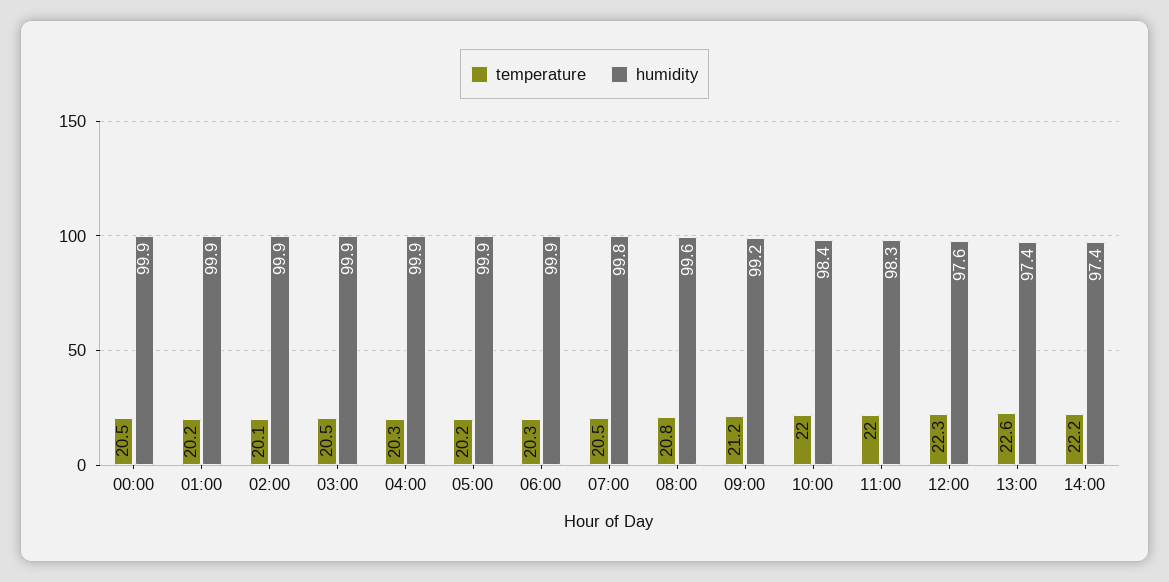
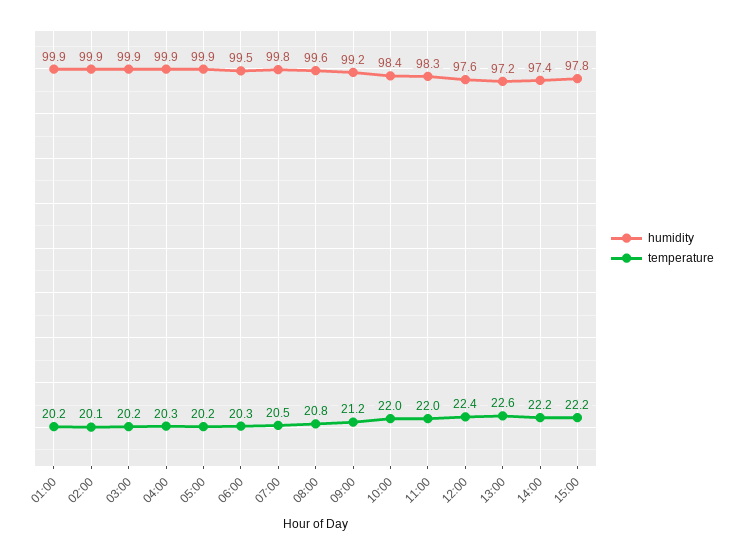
temperature, 00:00: 20.5 -> none
humidity, 00:00: 99.9 -> none
temperature, 03:00: 20.5 -> 20.2
humidity, 06:00: 99.9 -> 99.5
temperature, 12:00: 22.3 -> 22.4
humidity, 13:00: 97.4 -> 97.2
humidity, 15:00: none -> 97.8
temperature, 15:00: none -> 22.2

